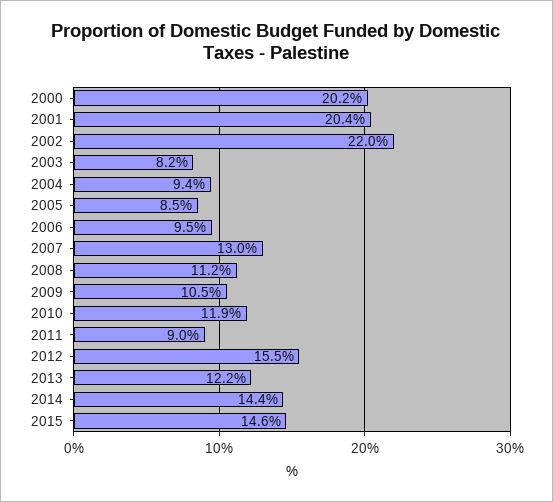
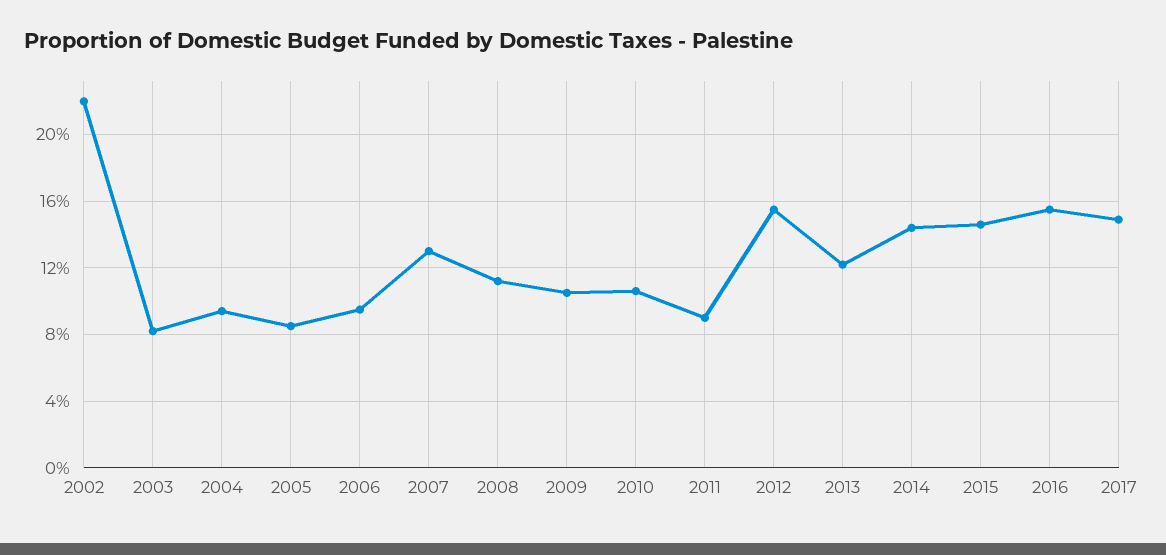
2000: 20.2 -> none
2001: 20.4 -> none
2010: 11.9 -> 10.5
2016: none -> 15.5
2017: none -> 15

